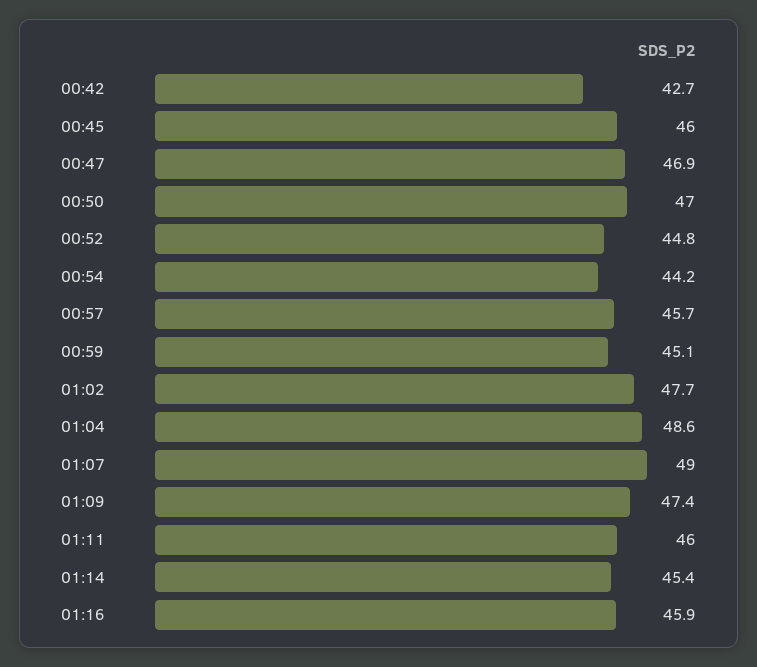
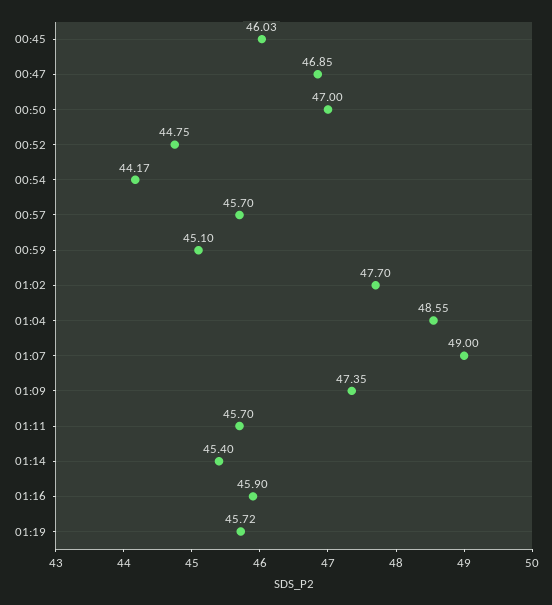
00:42: 42.7 -> none
01:11: 46 -> 45.7
01:19: none -> 45.72

